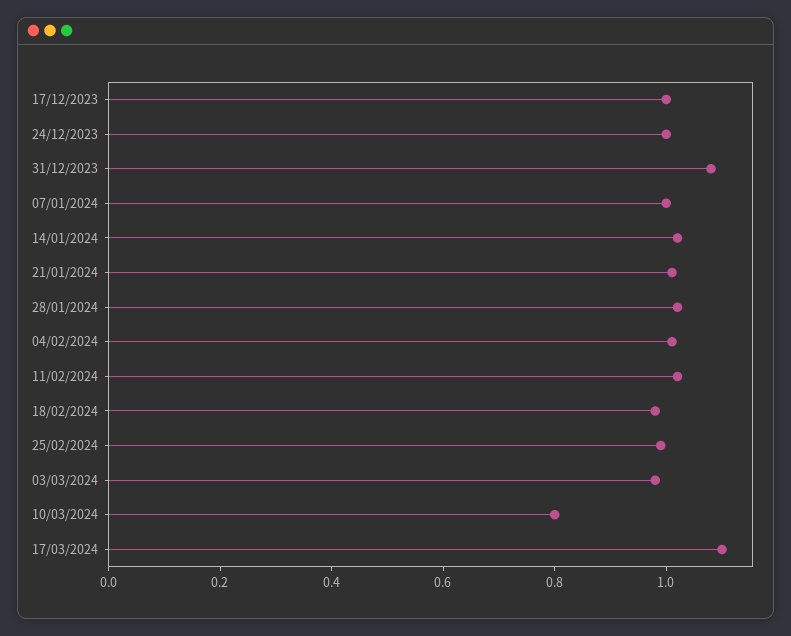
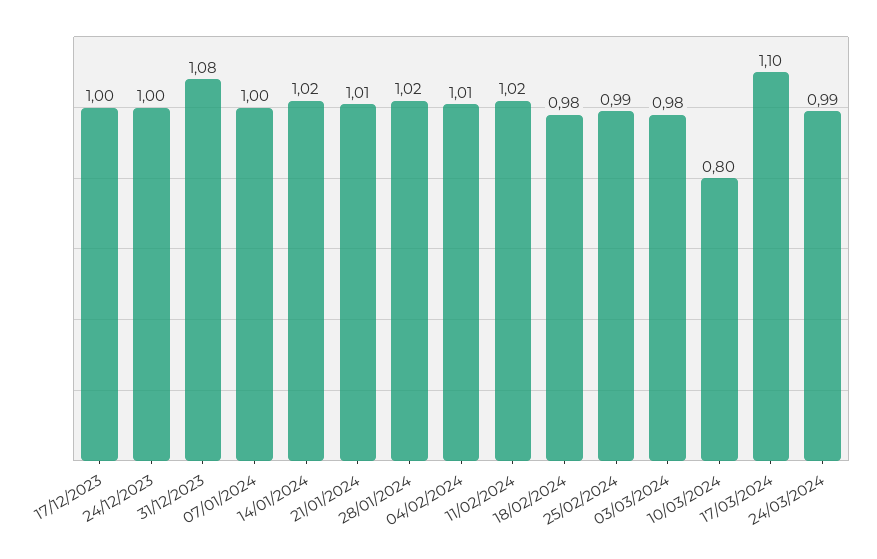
24/03/2024: none -> 0.99

